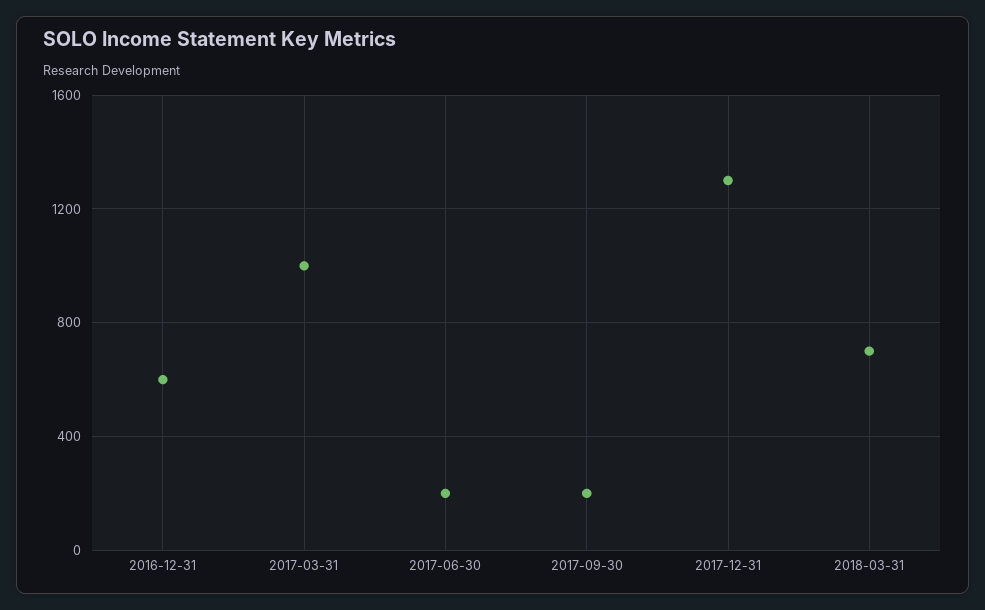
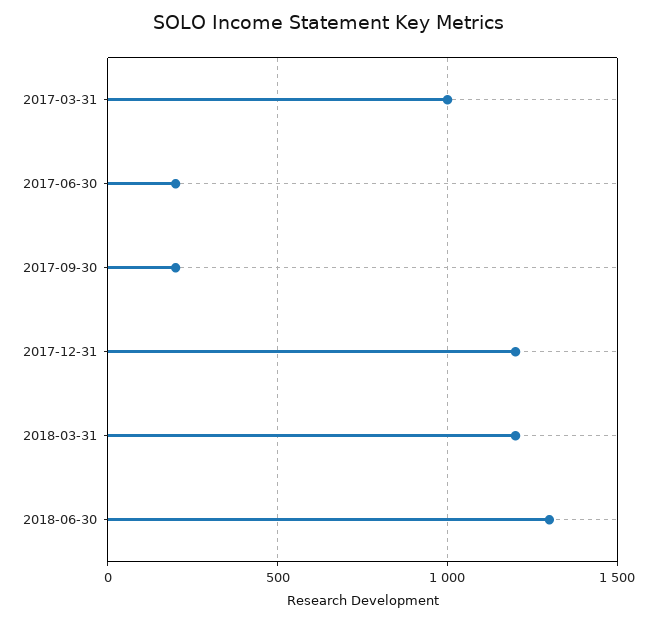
2016-12-31: 600 -> none
2017-12-31: 1300 -> 1200
2018-03-31: 700 -> 1200
2018-06-30: none -> 1300

